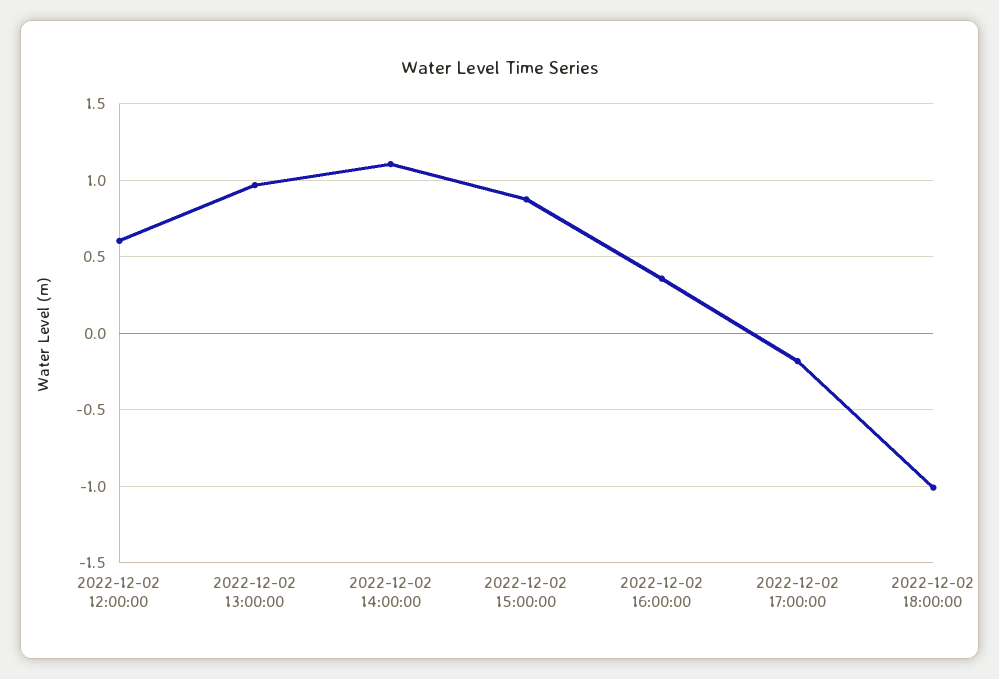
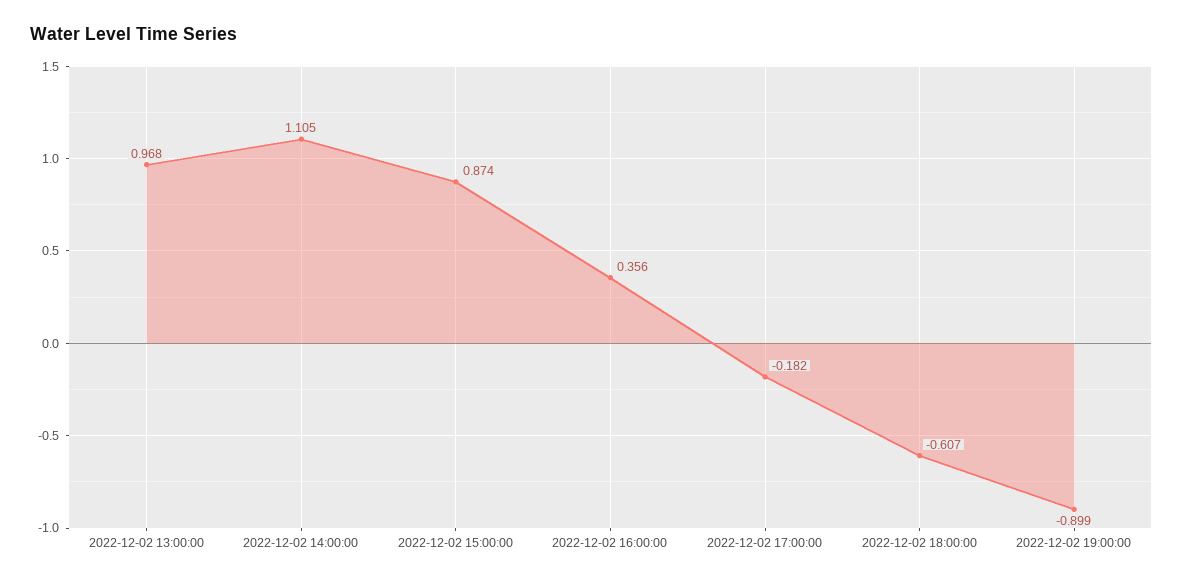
2022-12-02 12:00:00: 0.6 -> none
2022-12-02 18:00:00: -1 -> -0.607
2022-12-02 19:00:00: none -> -0.899

